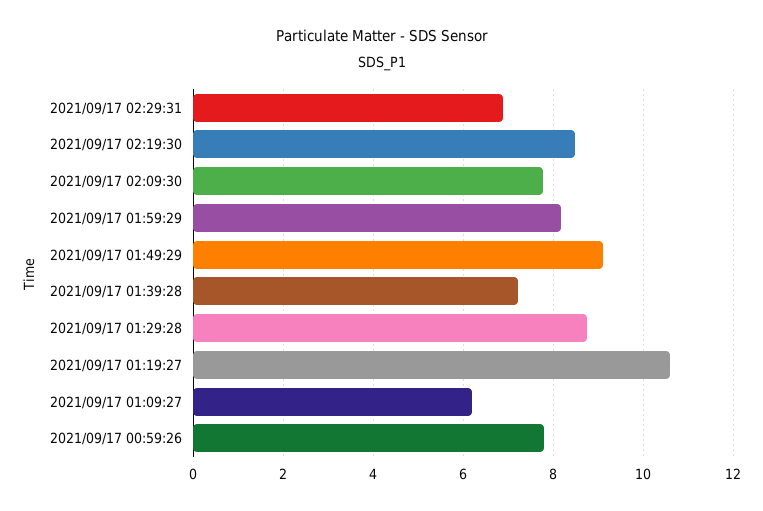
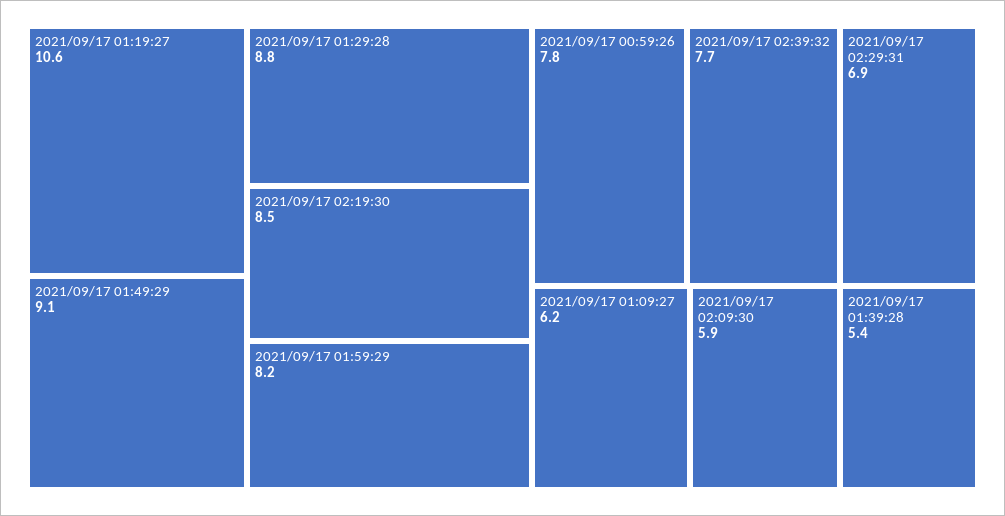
2021/09/17 02:09:30: 7.8 -> 5.9
2021/09/17 01:39:28: 7.2 -> 5.4
2021/09/17 02:39:32: none -> 7.7

